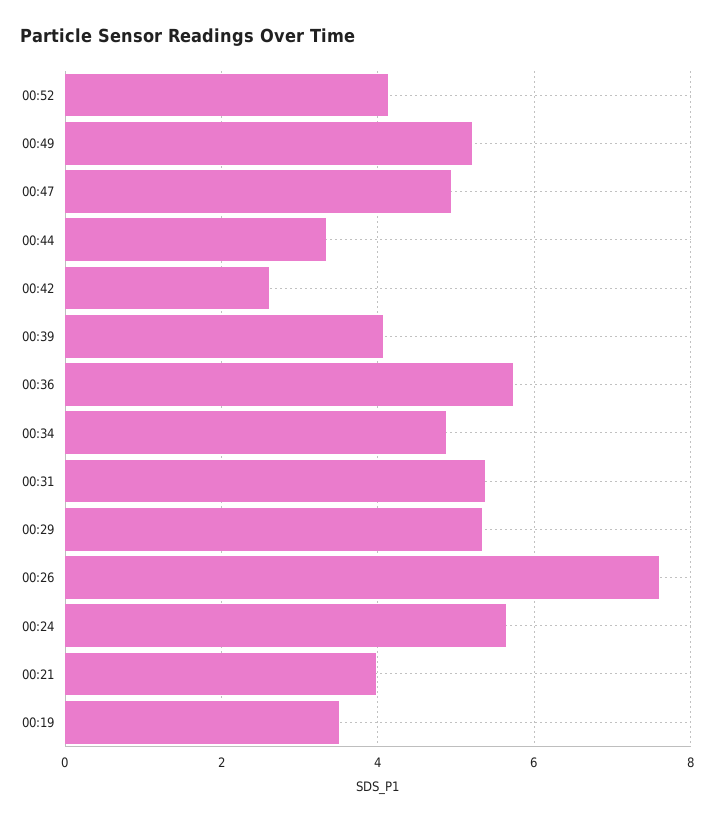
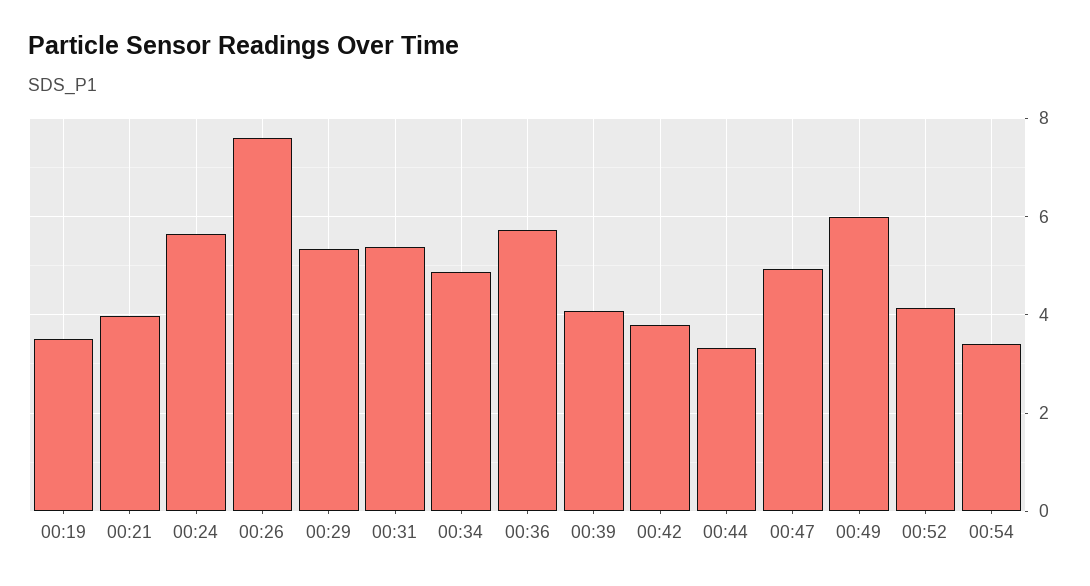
00:49: 5.2 -> 6
00:42: 2.6 -> 3.8
00:54: none -> 3.4

